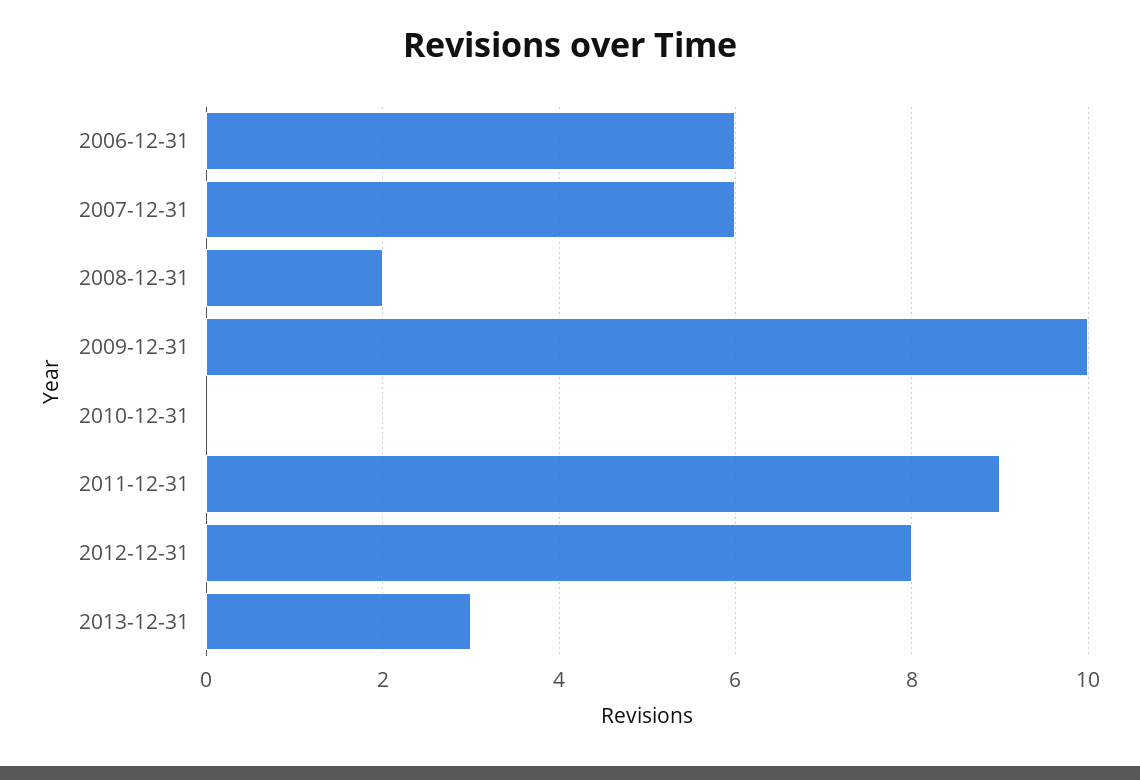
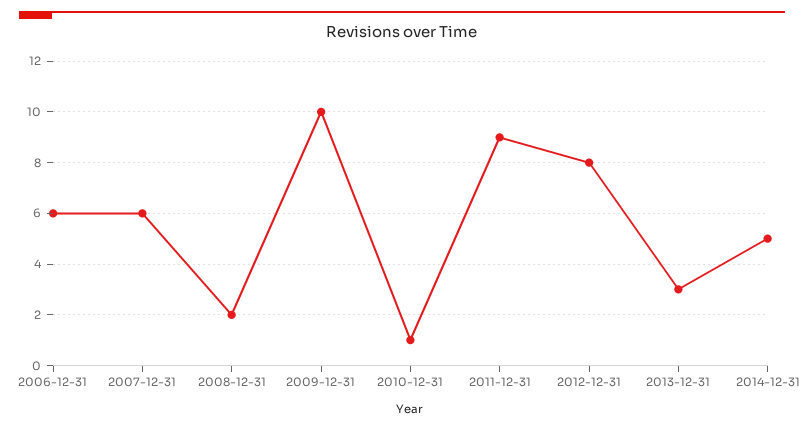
2010-12-31: 0 -> 1
2014-12-31: none -> 5

